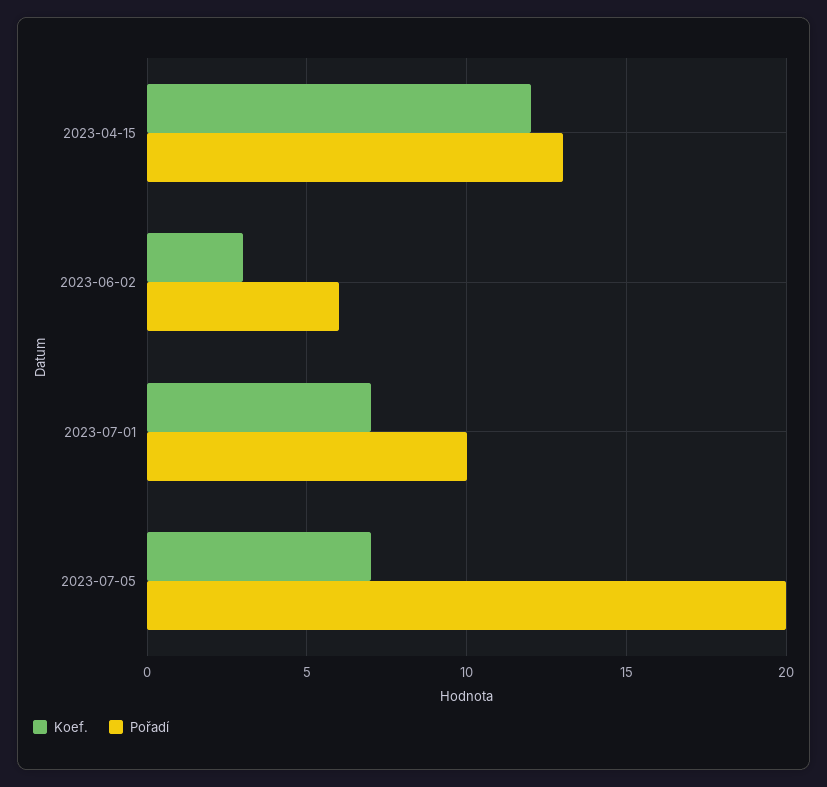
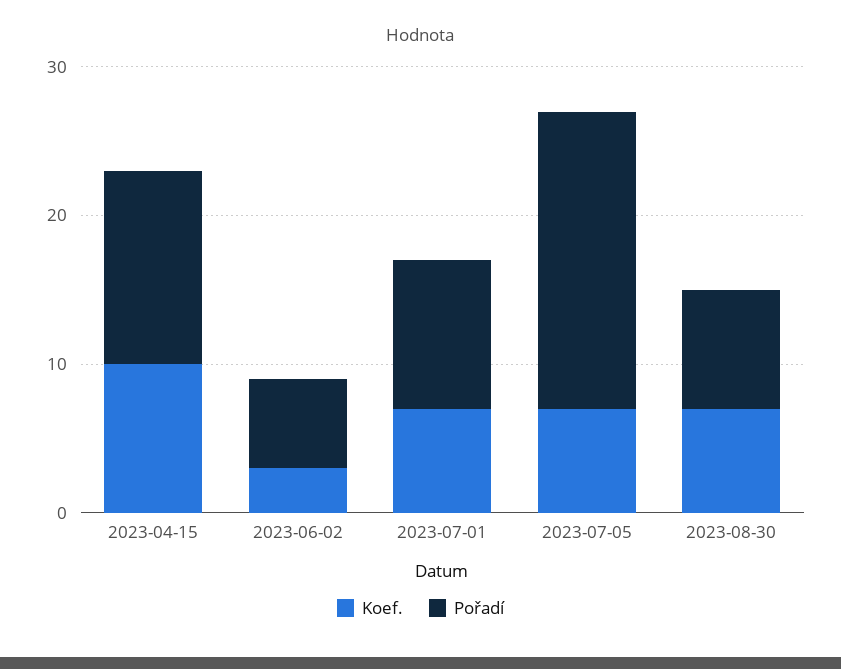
Koef., 2023-04-15: 12 -> 10
Koef., 2023-08-30: none -> 7
Pořadí, 2023-08-30: none -> 8

